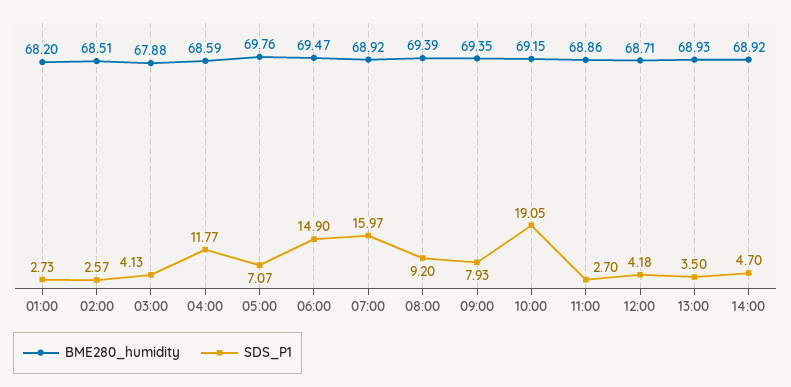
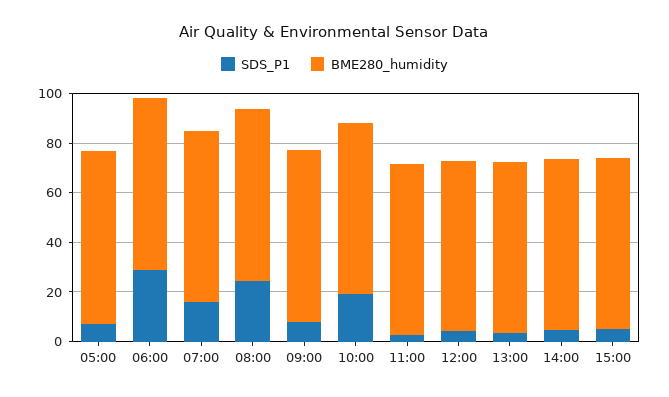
BME280_humidity, 01:00: 68.2 -> none
SDS_P1, 01:00: 2.73 -> none
BME280_humidity, 02:00: 68.51 -> none
SDS_P1, 02:00: 2.57 -> none
BME280_humidity, 03:00: 67.88 -> none
SDS_P1, 03:00: 4.13 -> none
BME280_humidity, 04:00: 68.59 -> none
SDS_P1, 04:00: 11.77 -> none
SDS_P1, 06:00: 14.9 -> 30
SDS_P1, 08:00: 9.2 -> 25
SDS_P1, 15:00: none -> 5
BME280_humidity, 15:00: none -> 70

